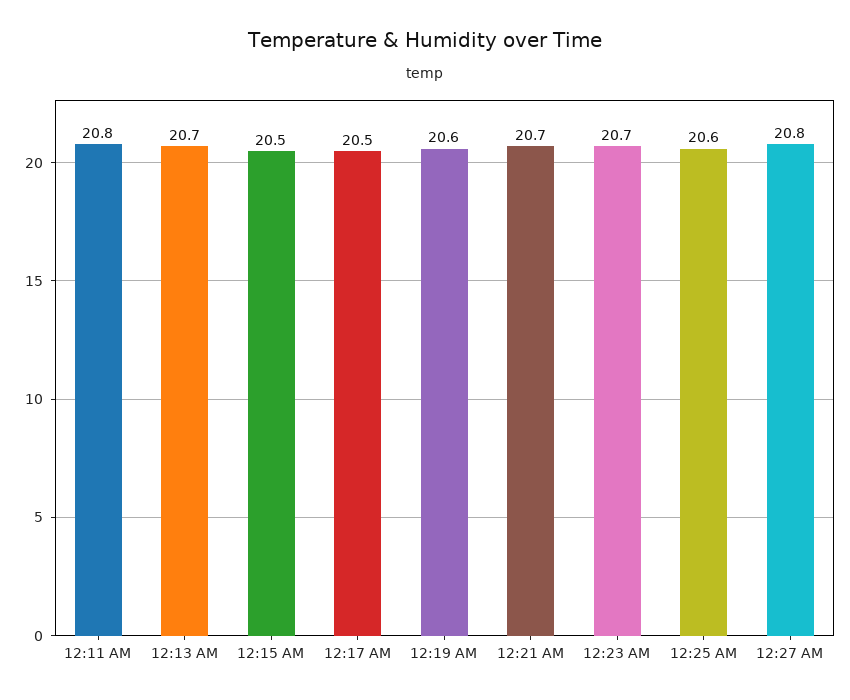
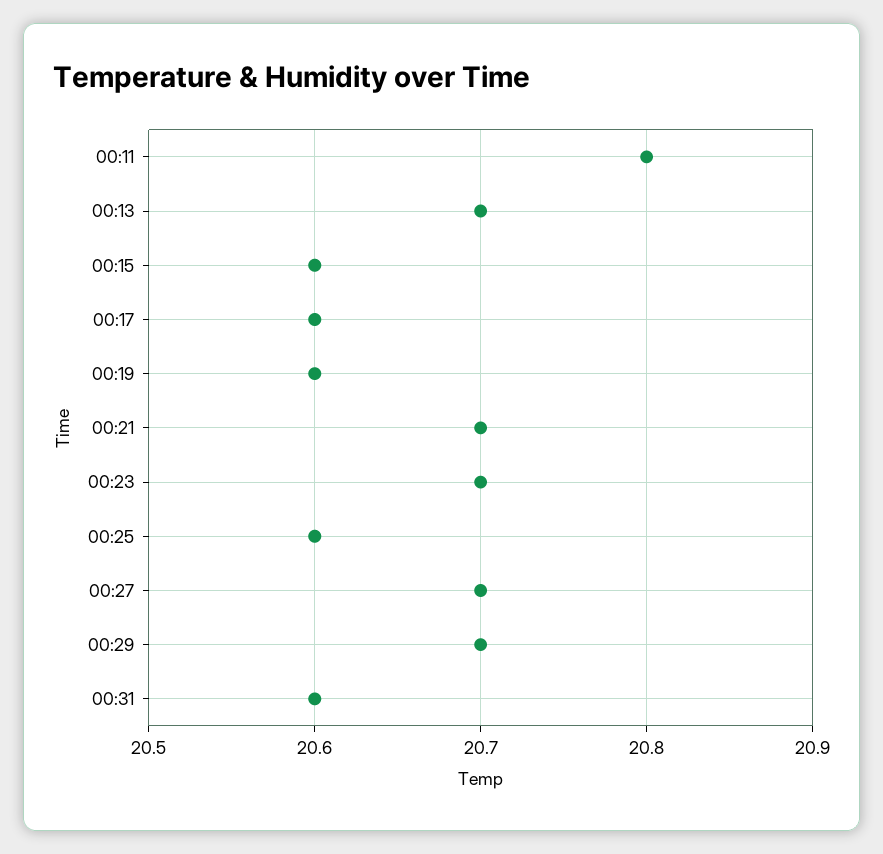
12:15 AM: 20.5 -> 20.6
12:17 AM: 20.5 -> 20.6
12:27 AM: 20.8 -> 20.7
00:29: none -> 20.7
00:31: none -> 20.6

